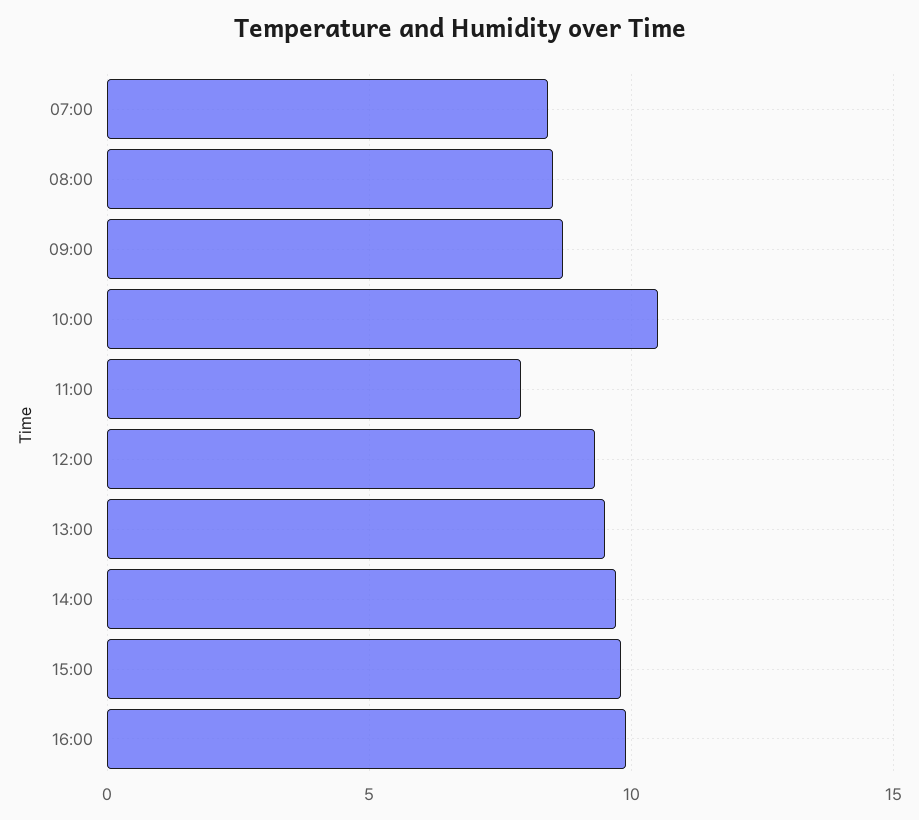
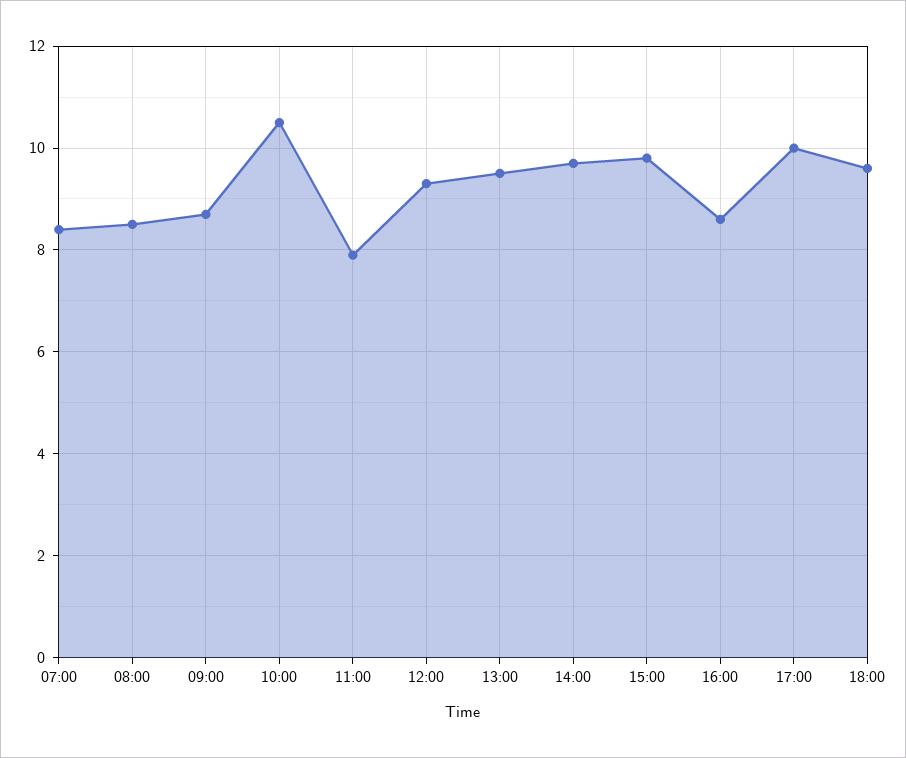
16:00: 10 -> 8.5
17:00: none -> 10
18:00: none -> 9.5

